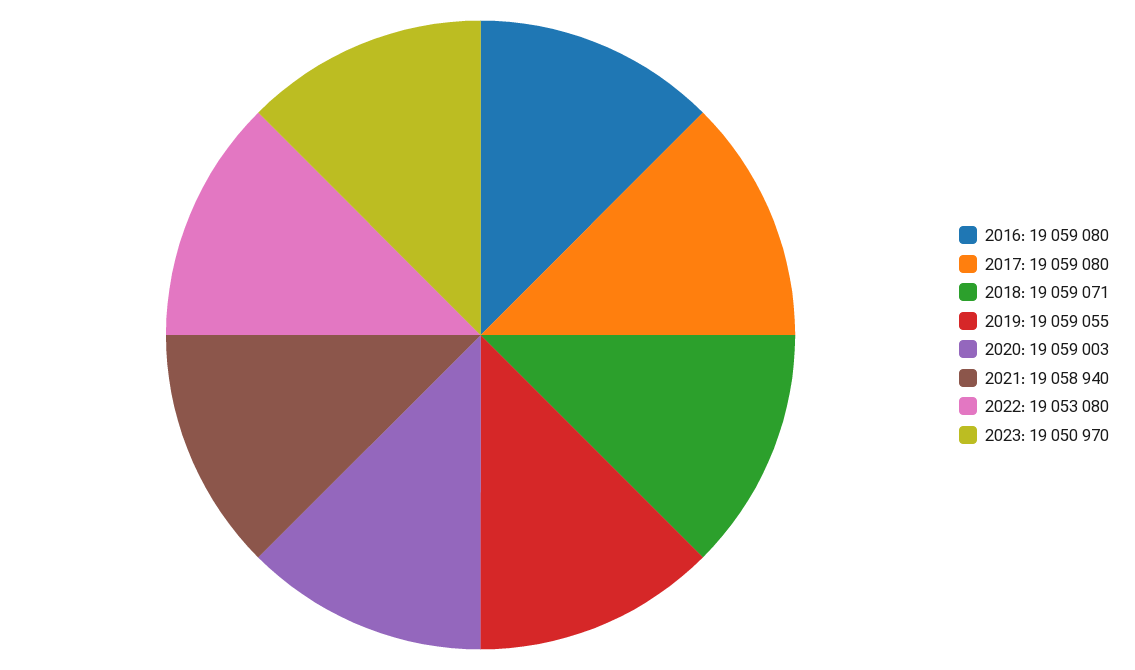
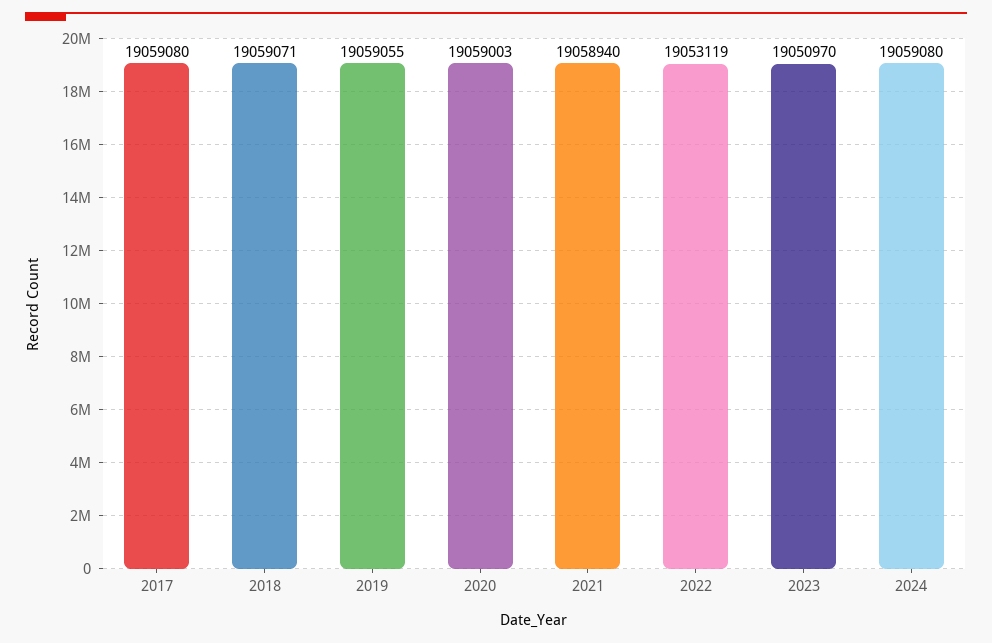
2016: 19059080 -> none
2022: 19053080 -> 19053119
2024: none -> 19059080

